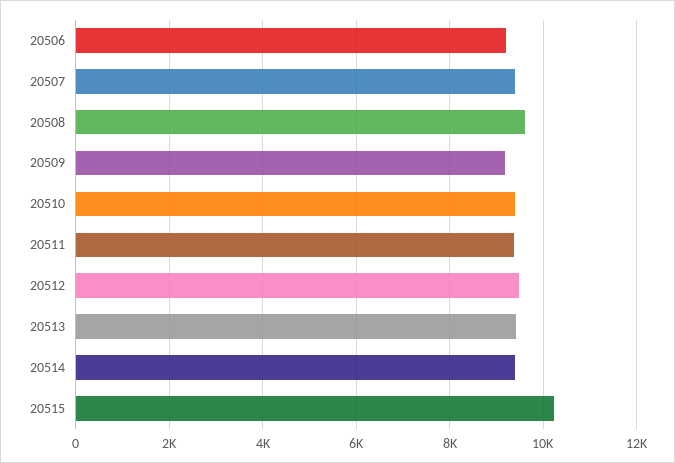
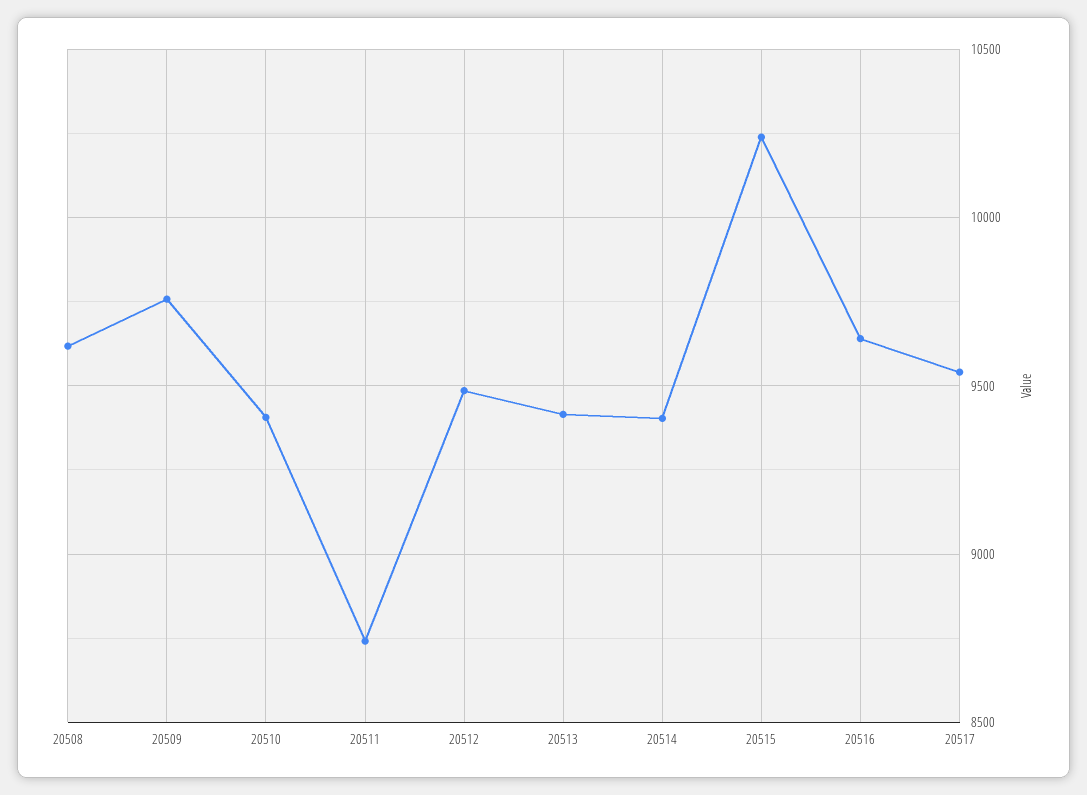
20506: 9200 -> none
20507: 9400 -> none
20509: 9200 -> 9750
20511: 9400 -> 8750
20516: none -> 9650
20517: none -> 9550

